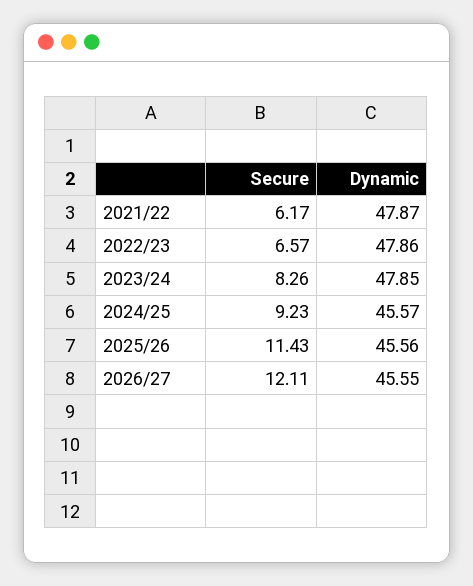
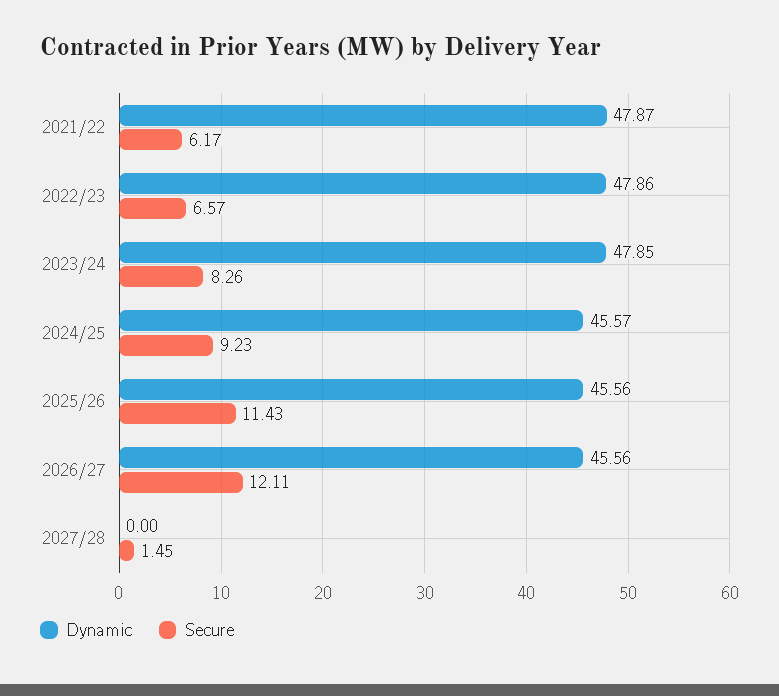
Dynamic, 2026/27: 45.55 -> 45.56
Dynamic, 2027/28: none -> 0
Secure, 2027/28: none -> 1.45

